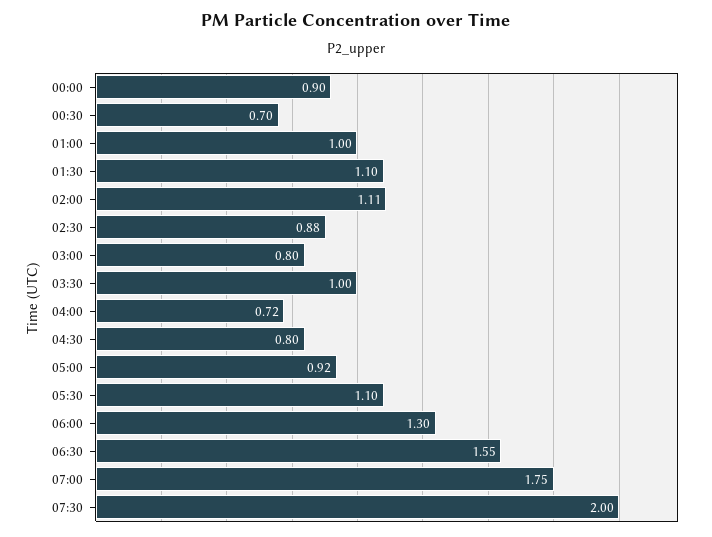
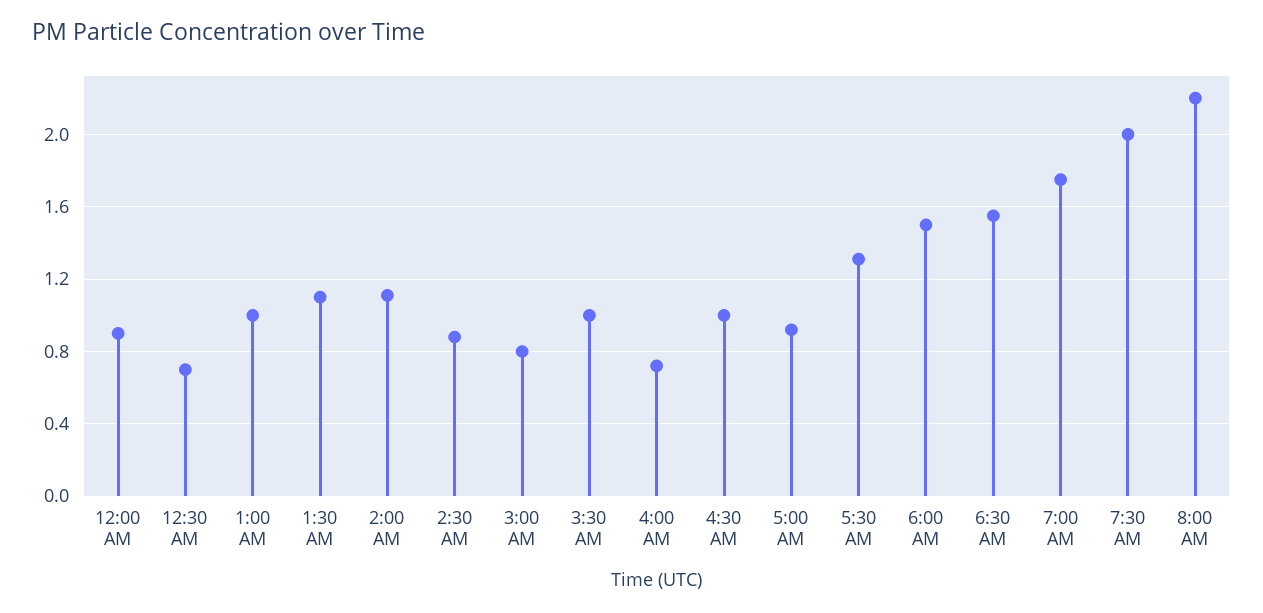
04:30: 0.8 -> 1
05:30: 1.1 -> 1.3
06:00: 1.3 -> 1.5
8:00 AM: none -> 2.2

